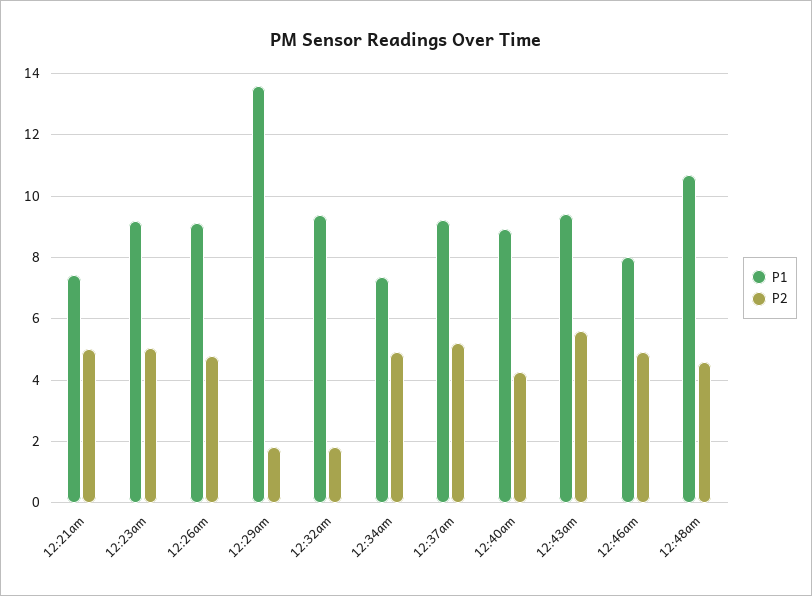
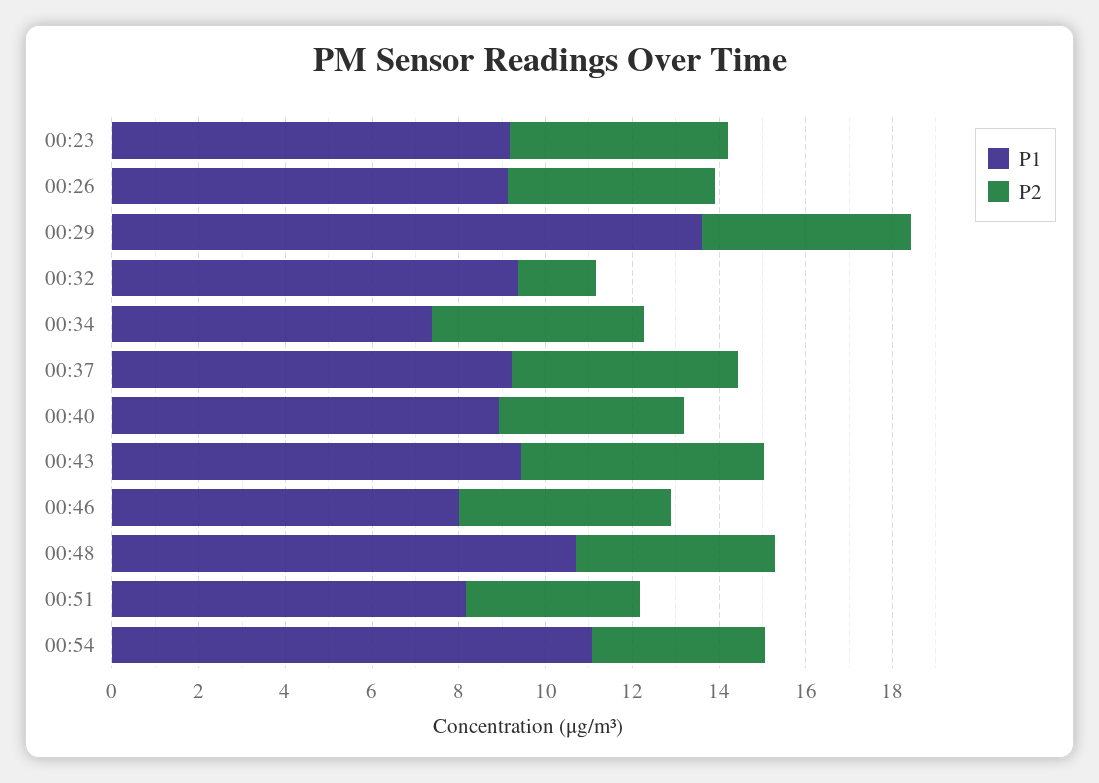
P1, 12:21am: 7.4 -> none
P2, 12:21am: 5 -> none
P2, 12:29am: 1.8 -> 5
P1, 00:51: none -> 8
P2, 00:51: none -> 4
P1, 00:54: none -> 11
P2, 00:54: none -> 4

